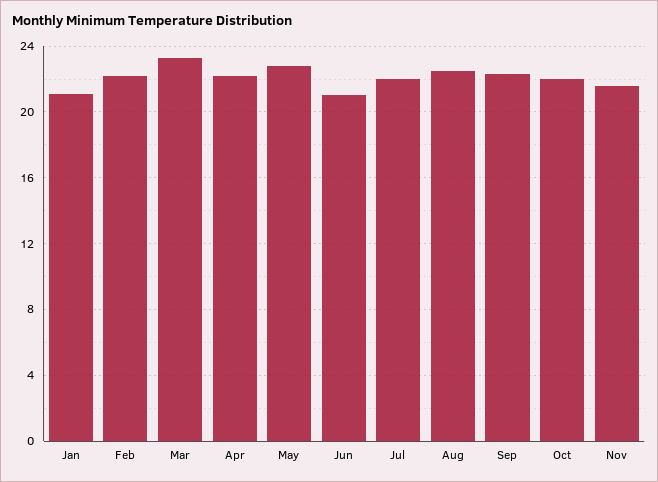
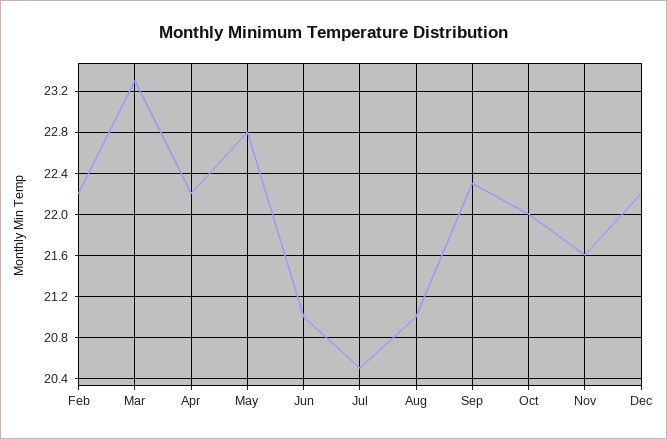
Jan: 21 -> none
Jul: 22 -> 20.5
Aug: 22.5 -> 21
Dec: none -> 22.2

